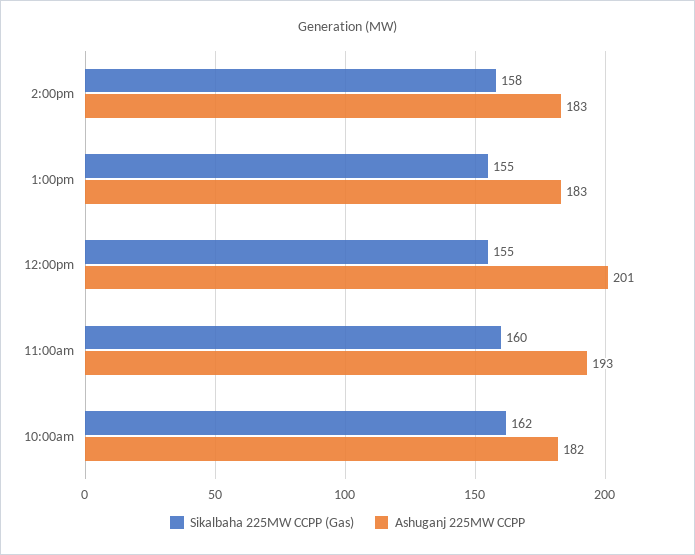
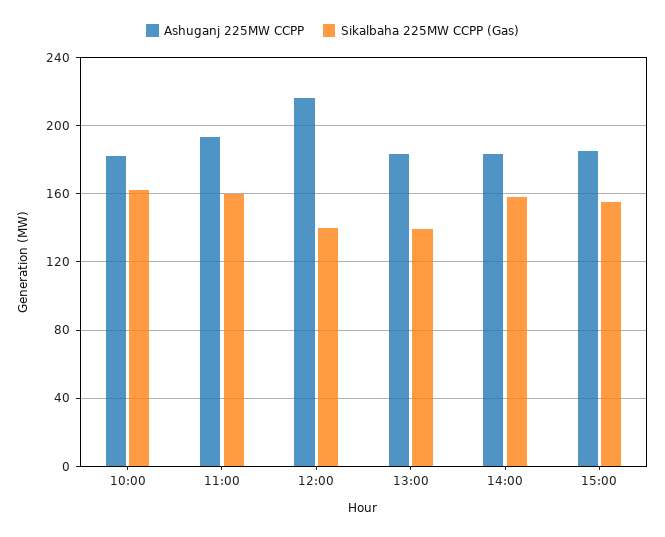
Sikalbaha 225MW CCPP (Gas), 1:00pm: 155 -> 140
Sikalbaha 225MW CCPP (Gas), 12:00pm: 155 -> 140
Ashuganj 225MW CCPP, 12:00pm: 201 -> 215
Ashuganj 225MW CCPP, 15:00: none -> 185
Sikalbaha 225MW CCPP (Gas), 15:00: none -> 155

